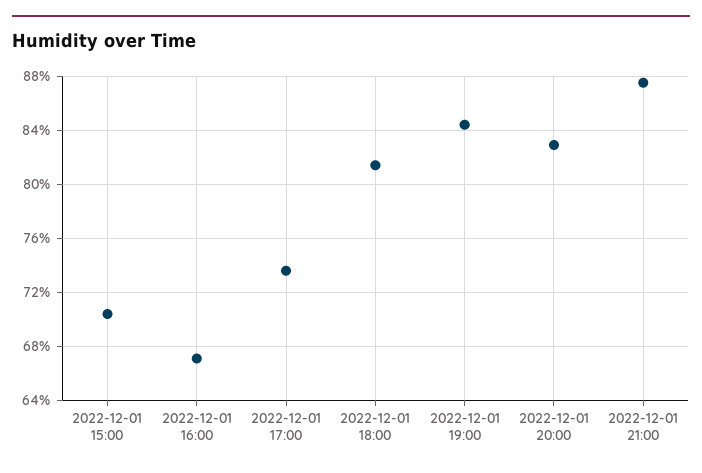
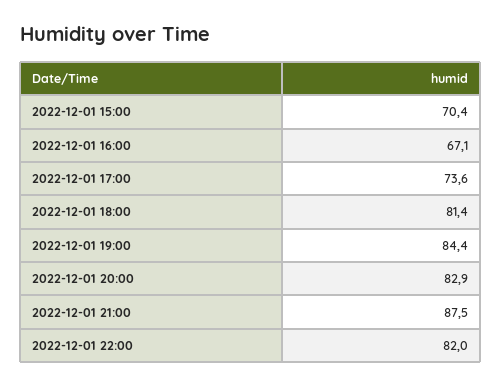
2022-12-01 22:00: none -> 82

